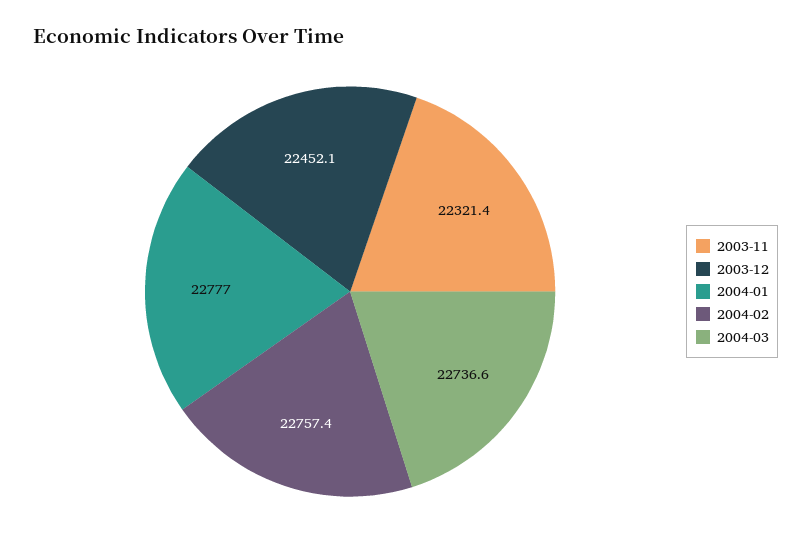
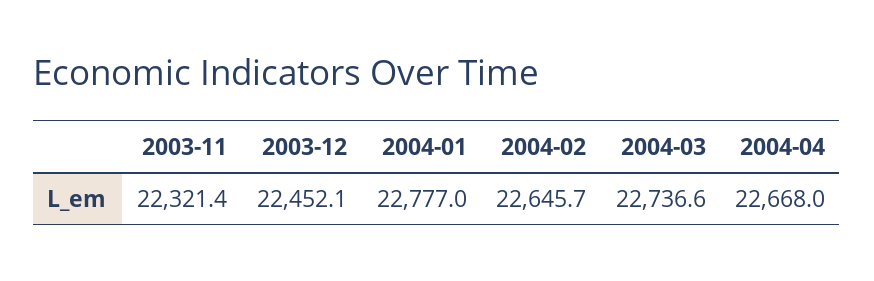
2004-02: 22757.4 -> 22645.7
2004-04: none -> 22668

